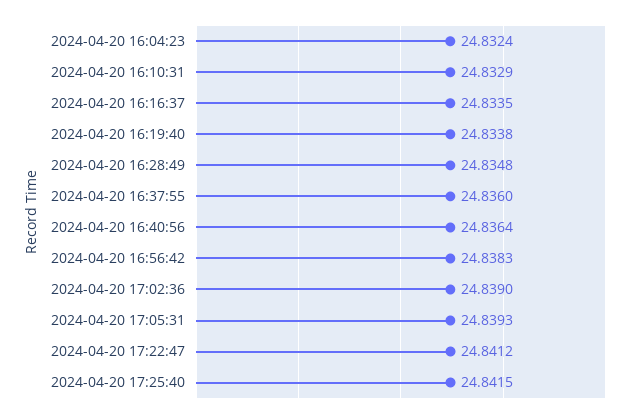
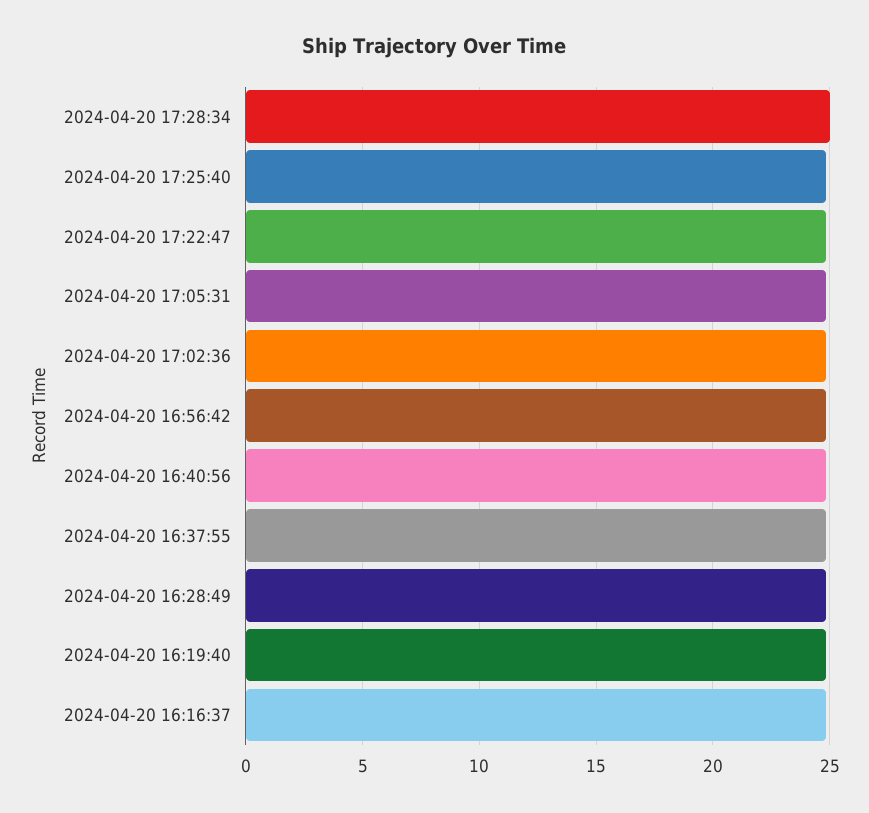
2024-04-20 16:04:23: 24.8324 -> none
2024-04-20 16:10:31: 24.8329 -> none
2024-04-20 17:28:34: none -> 25

